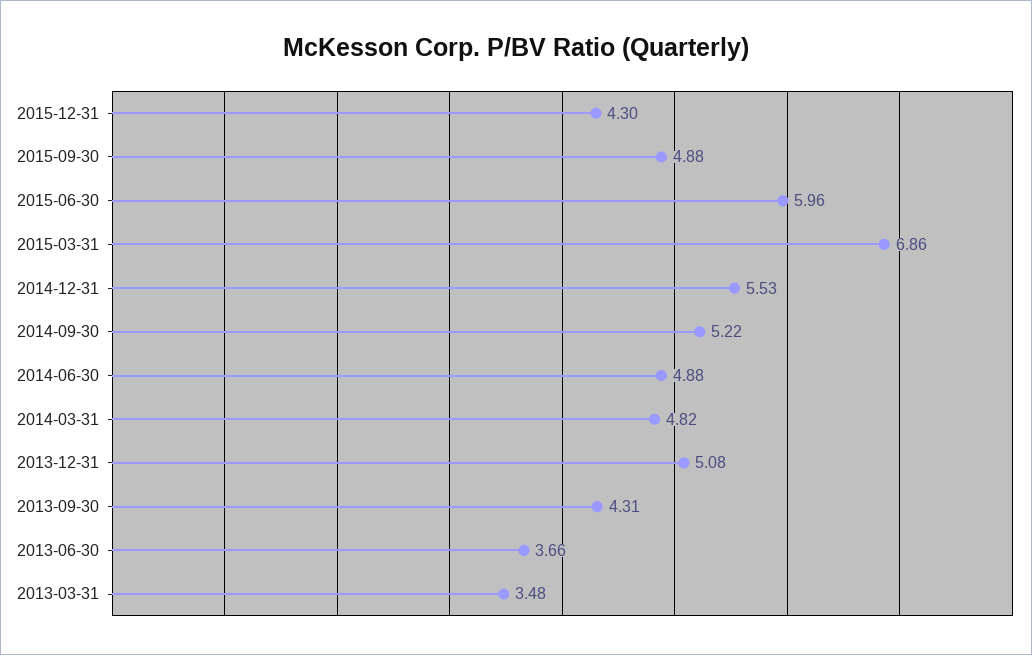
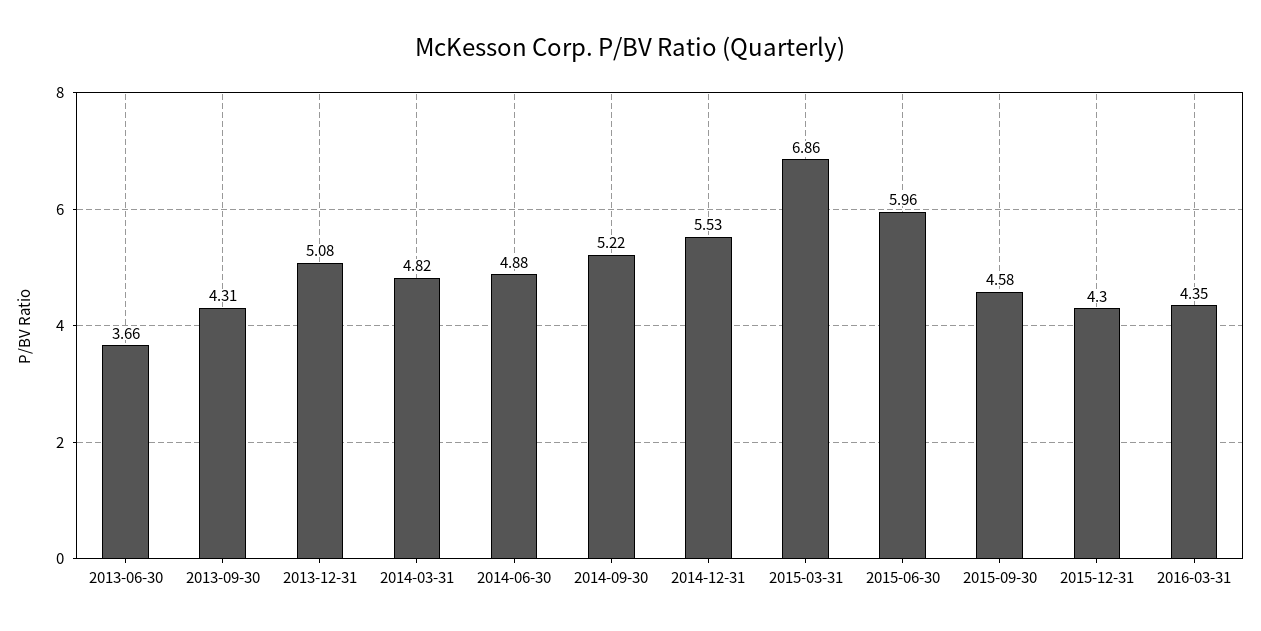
2015-09-30: 4.88 -> 4.58
2013-03-31: 3.48 -> none
2016-03-31: none -> 4.35

